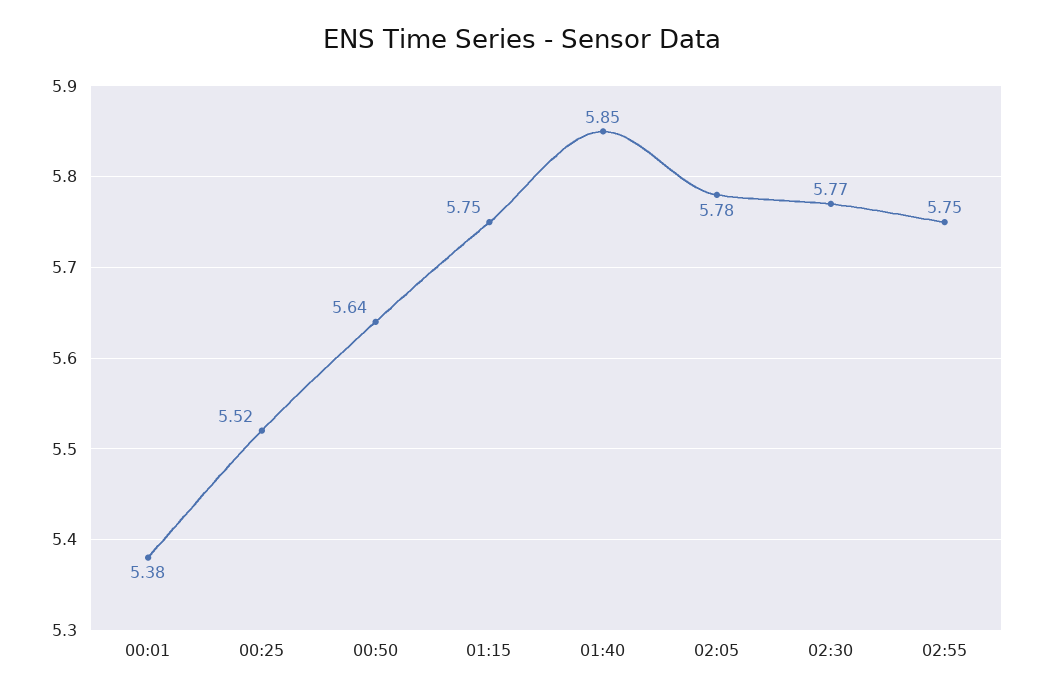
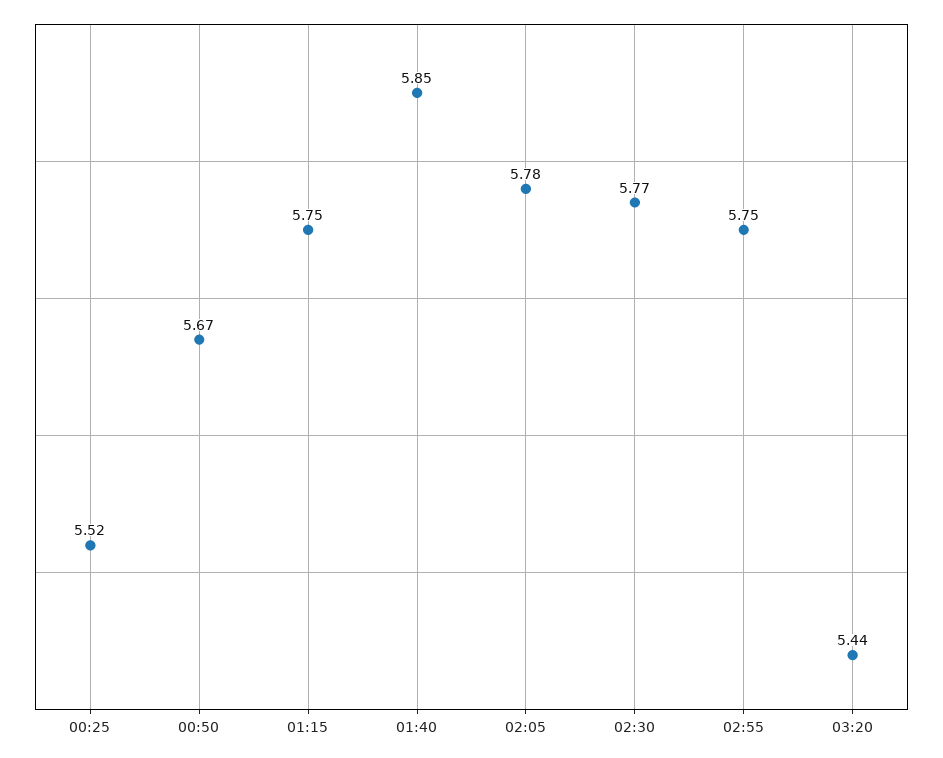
00:01: 5.38 -> none
00:50: 5.64 -> 5.67
03:20: none -> 5.44

